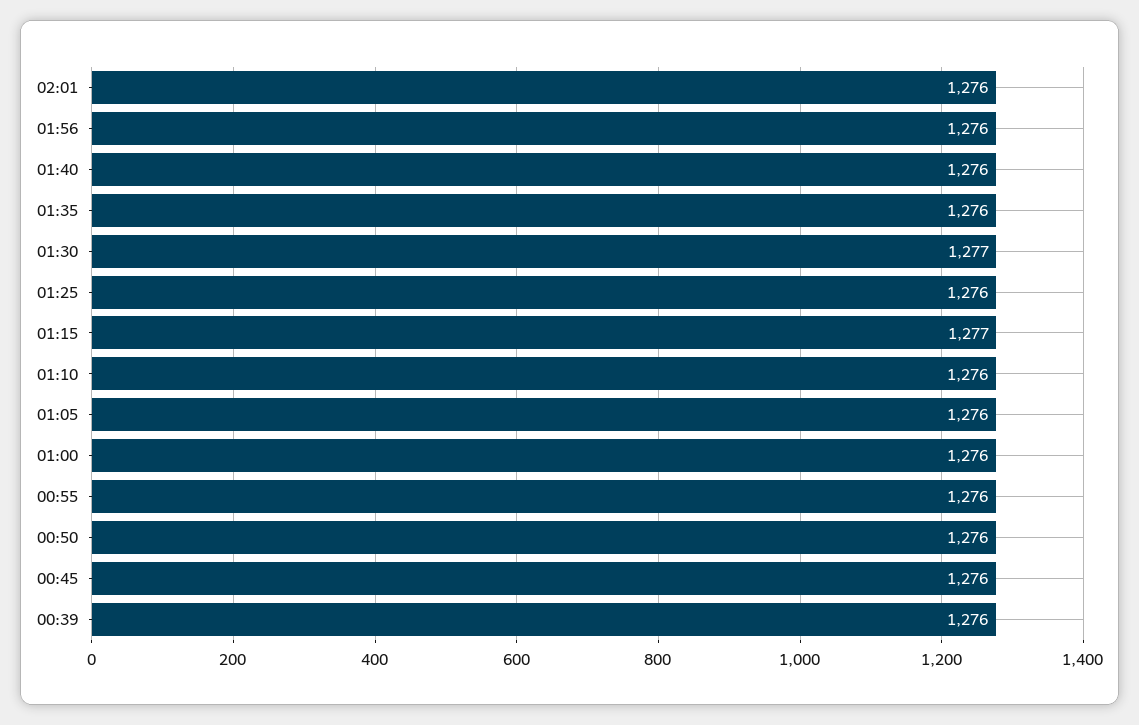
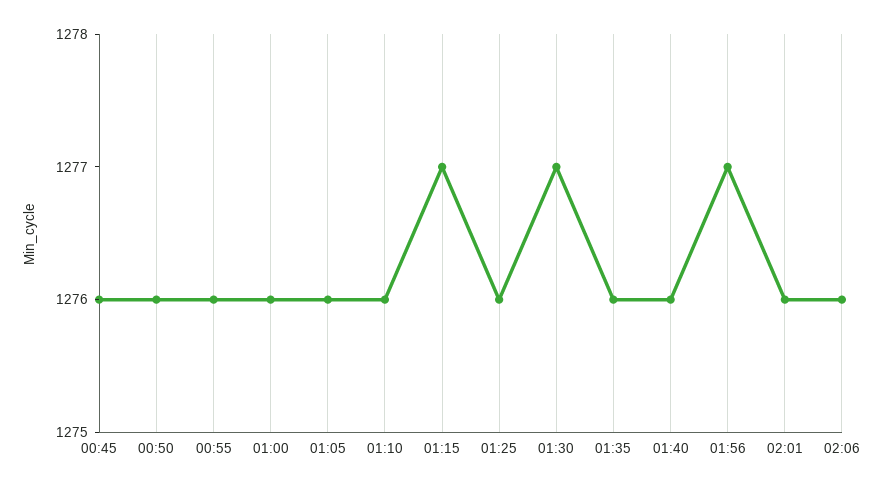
01:56: 1276 -> 1277
00:39: 1276 -> none
02:06: none -> 1276

